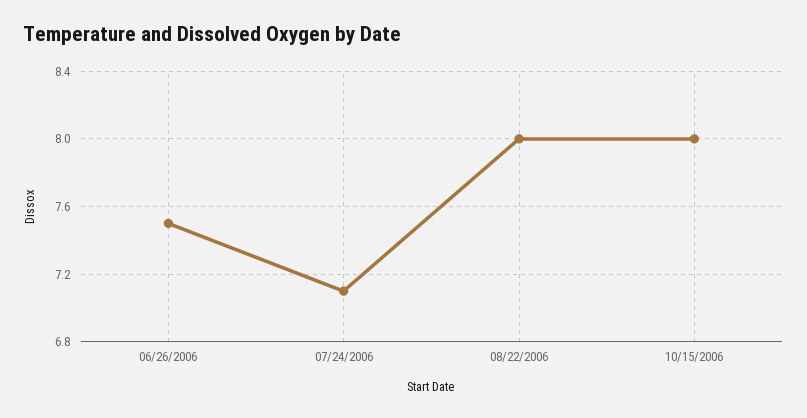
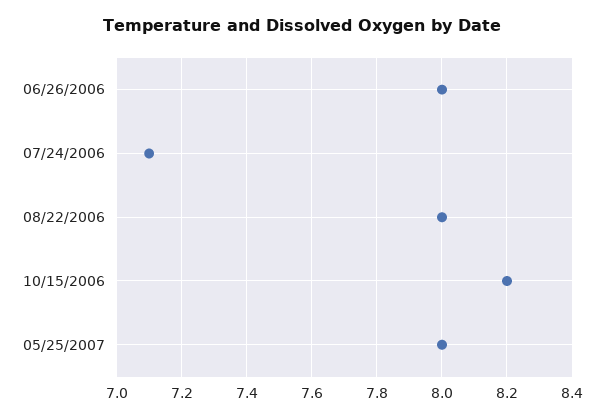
06/26/2006: 7.5 -> 8
10/15/2006: 8 -> 8.2
05/25/2007: none -> 8

